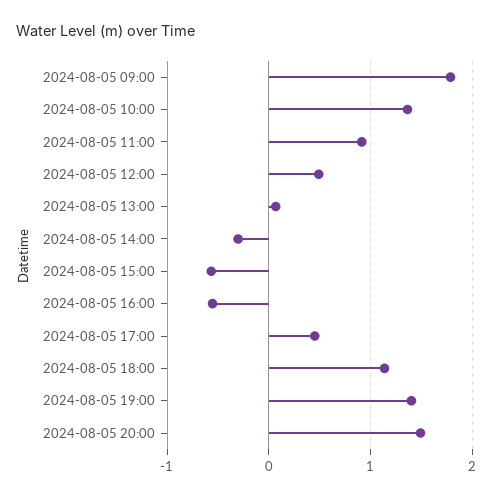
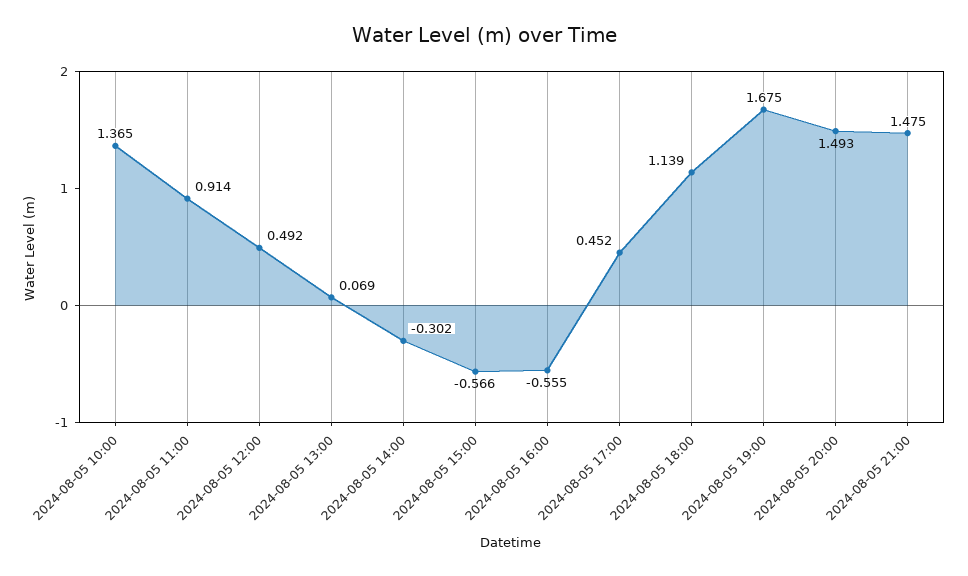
2024-08-05 09:00: 1.8 -> none
2024-08-05 19:00: 1.4 -> 1.675
2024-08-05 21:00: none -> 1.475

